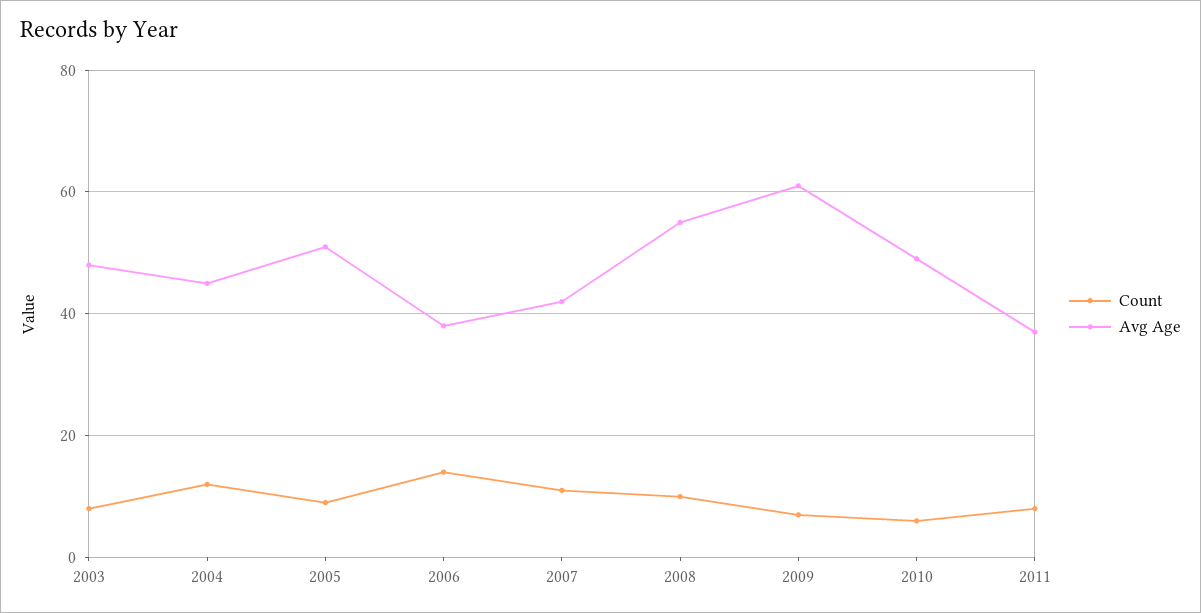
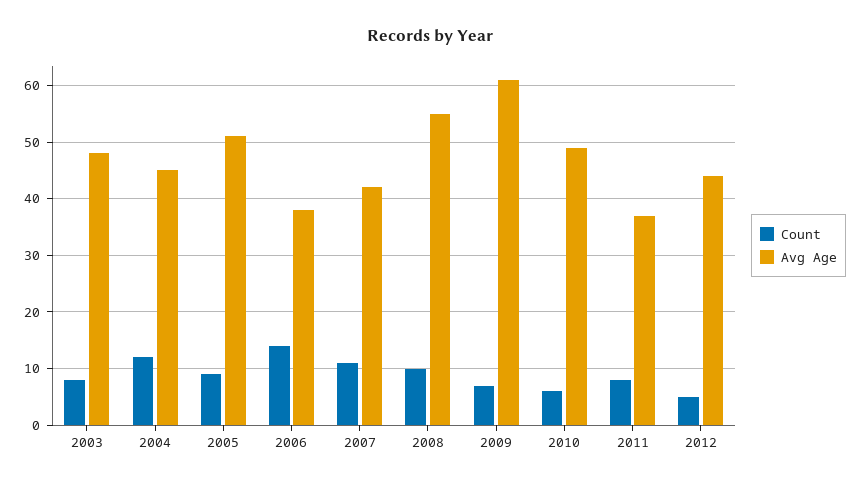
Count, 2012: none -> 5
Avg Age, 2012: none -> 45

